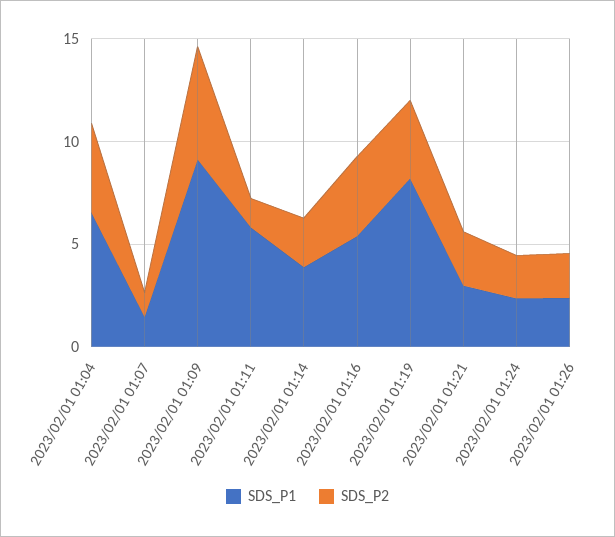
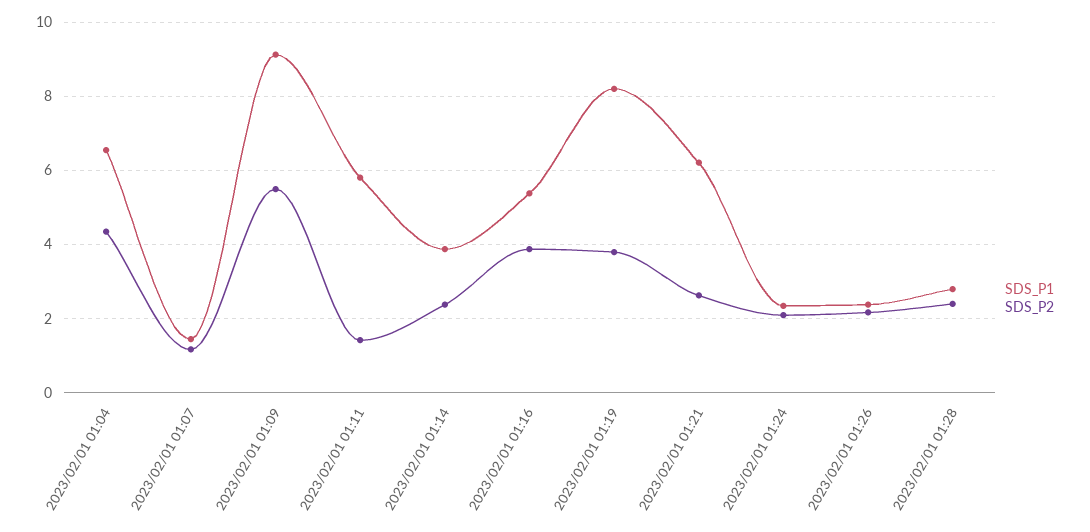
SDS_P1, 2023/02/01 01:21: 3 -> 6.2
SDS_P1, 2023/02/01 01:28: none -> 2.8
SDS_P2, 2023/02/01 01:28: none -> 2.4

